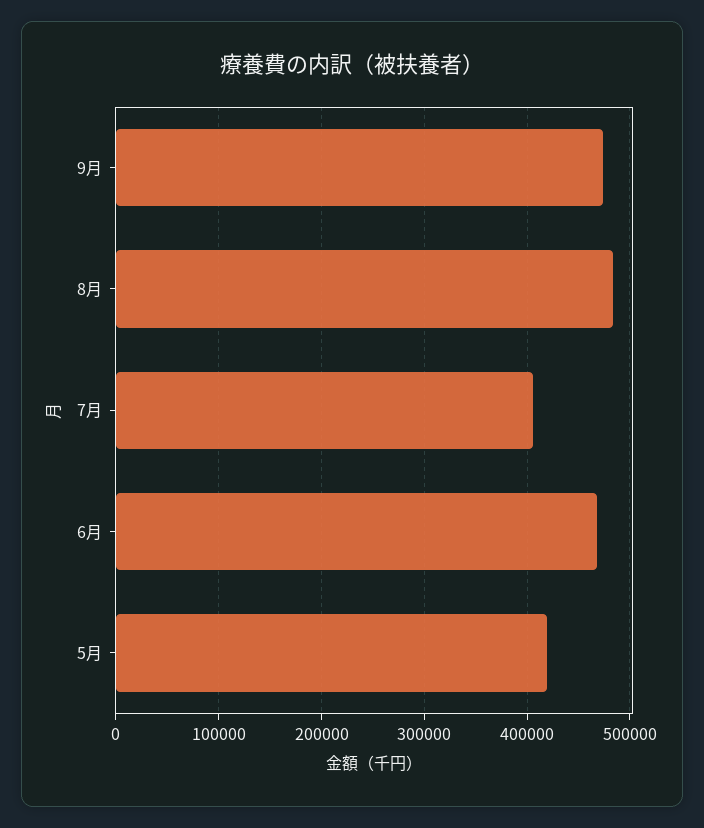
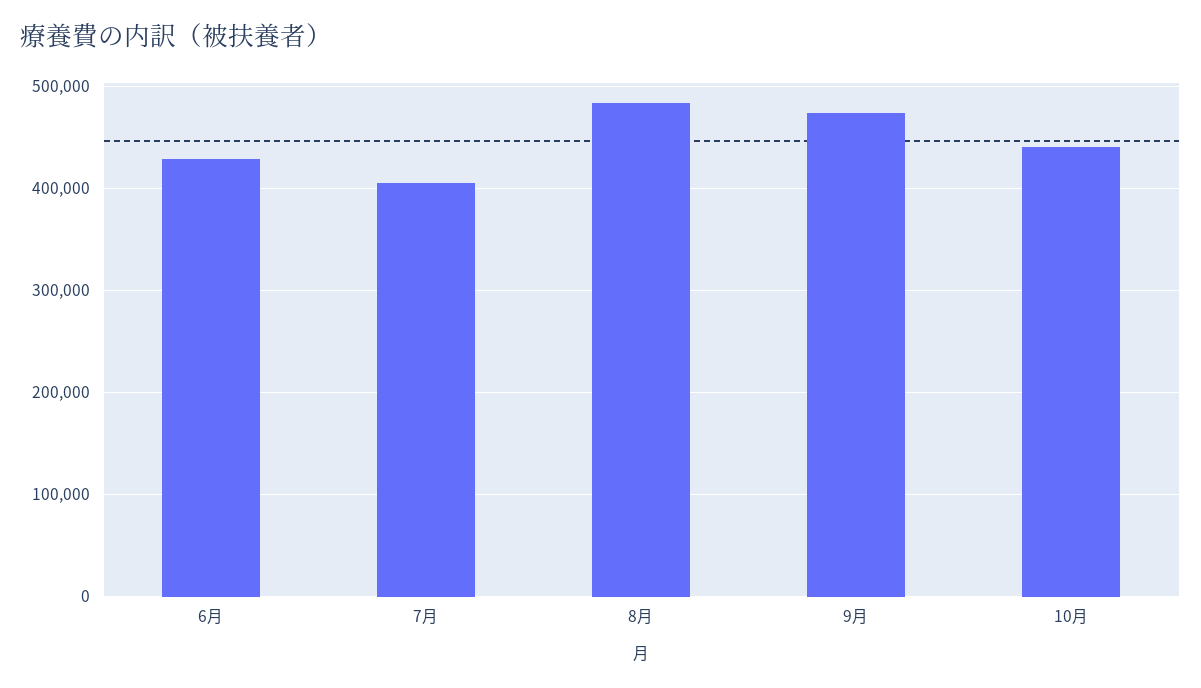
6月: 470000 -> 430000
5月: 420000 -> none
10月: none -> 440000

